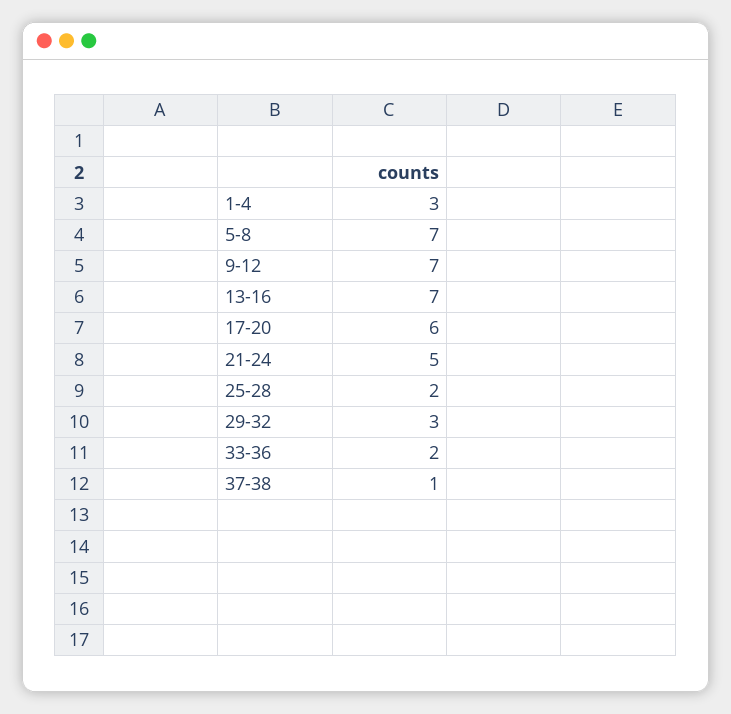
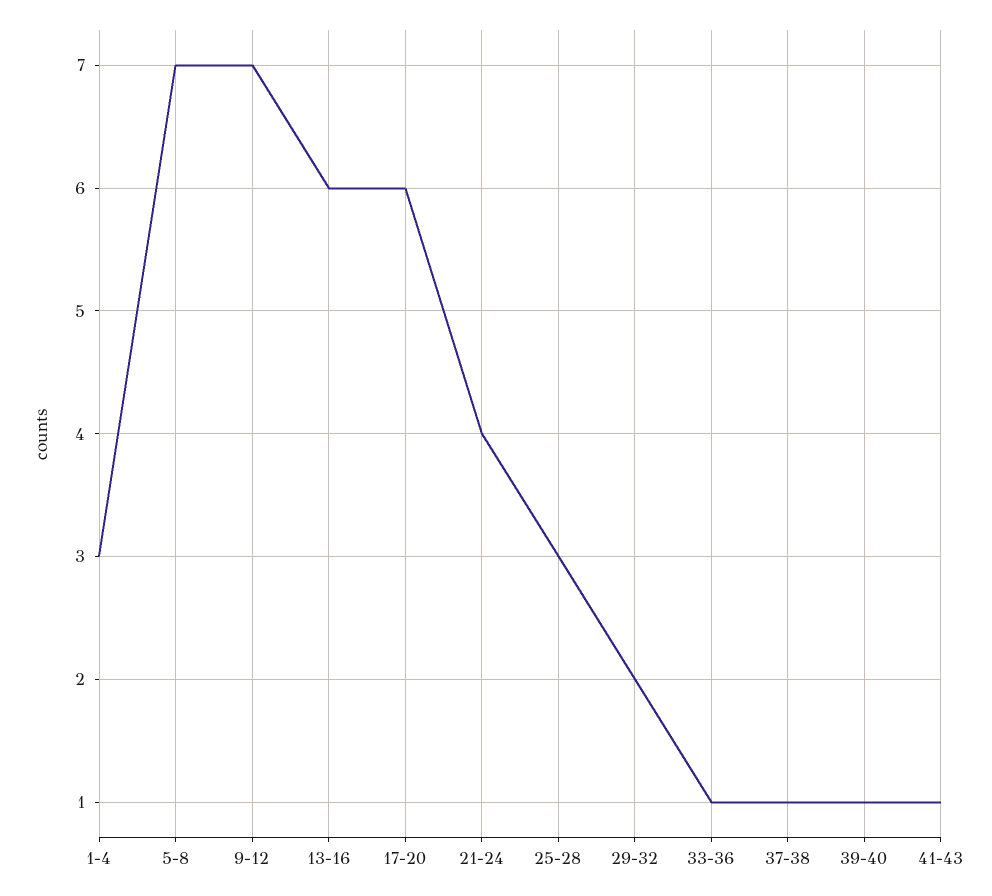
13-16: 7 -> 6
21-24: 5 -> 4
25-28: 2 -> 3
29-32: 3 -> 2
33-36: 2 -> 1
39-40: none -> 1
41-43: none -> 1

